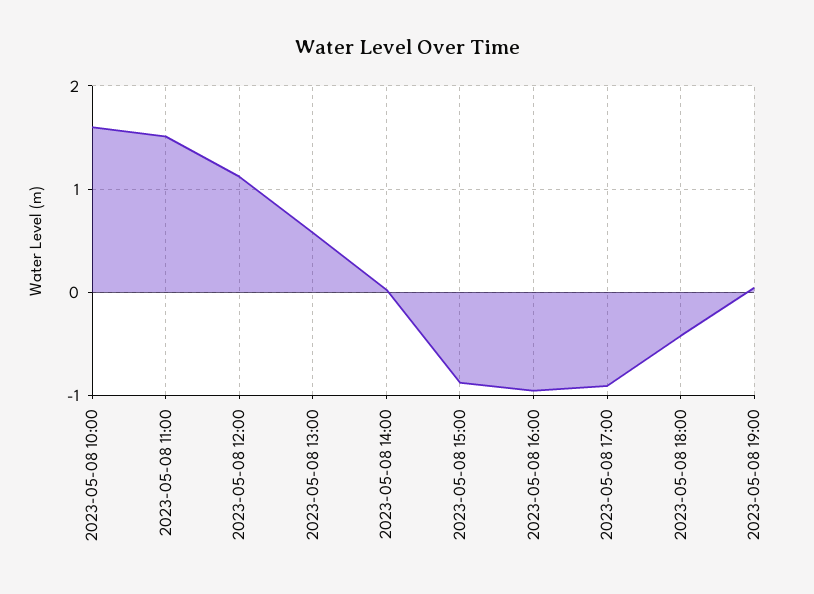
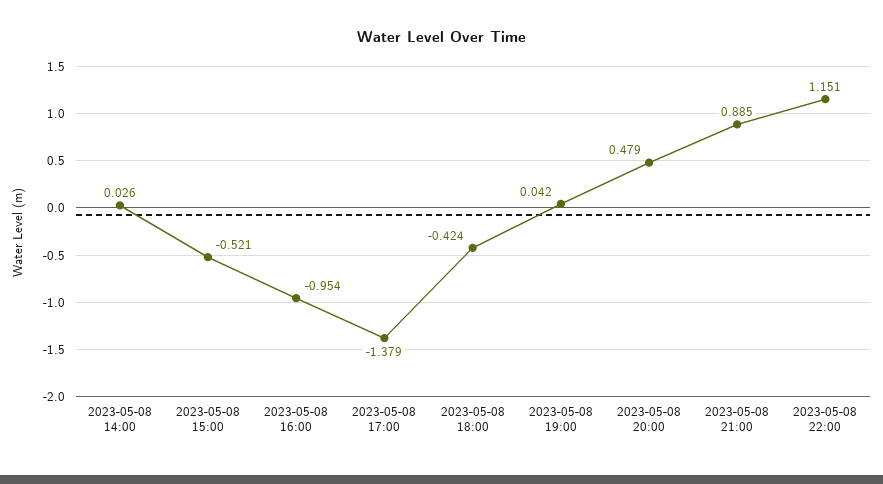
2023-05-08 10:00: 1.6 -> none
2023-05-08 11:00: 1.5 -> none
2023-05-08 12:00: 1.1 -> none
2023-05-08 13:00: 0.6 -> none
2023-05-08 15:00: -0.9 -> -0.521
2023-05-08 17:00: -0.9 -> -1.379
2023-05-08 20:00: none -> 0.479
2023-05-08 21:00: none -> 0.885
2023-05-08 22:00: none -> 1.151

